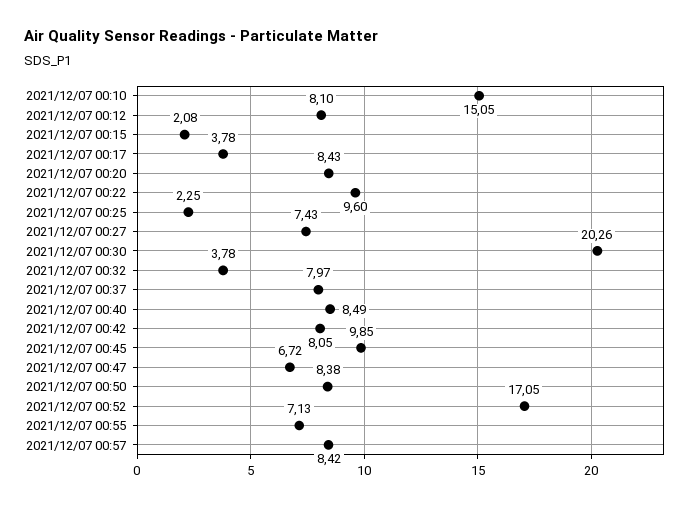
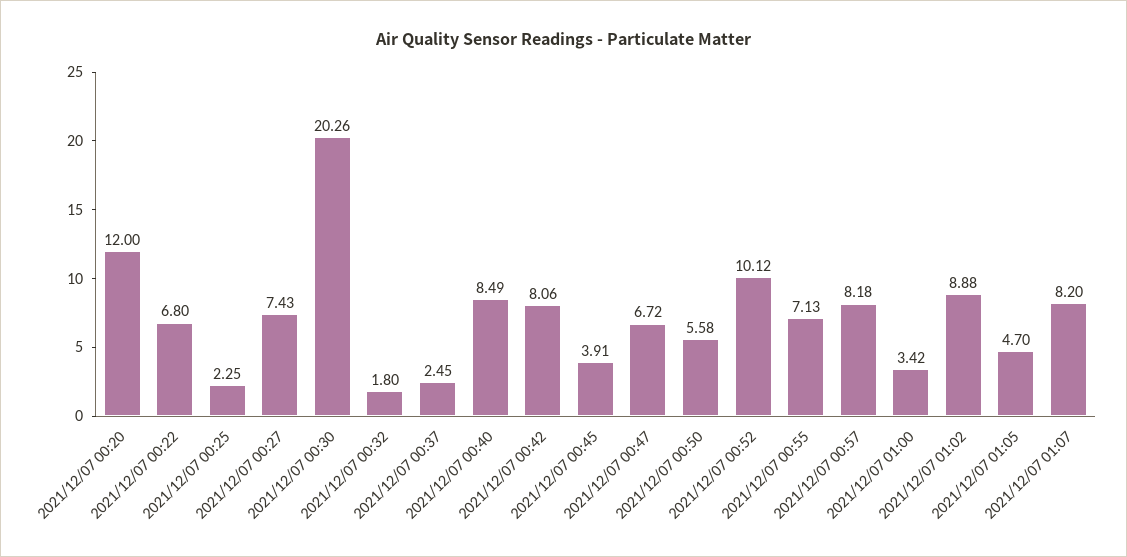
2021/12/07 00:10: 15.05 -> none
2021/12/07 00:12: 8.1 -> none
2021/12/07 00:15: 2.08 -> none
2021/12/07 00:17: 3.78 -> none
2021/12/07 00:20: 8.43 -> 12
2021/12/07 00:22: 9.6 -> 6.8
2021/12/07 00:32: 3.78 -> 1.8
2021/12/07 00:37: 7.97 -> 2.45
2021/12/07 00:42: 8.05 -> 8.06
2021/12/07 00:45: 9.85 -> 3.91
2021/12/07 00:50: 8.38 -> 5.58
2021/12/07 00:52: 17.05 -> 10.12
2021/12/07 00:57: 8.42 -> 8.18
2021/12/07 01:00: none -> 3.42
2021/12/07 01:02: none -> 8.88
2021/12/07 01:05: none -> 4.7
2021/12/07 01:07: none -> 8.2

